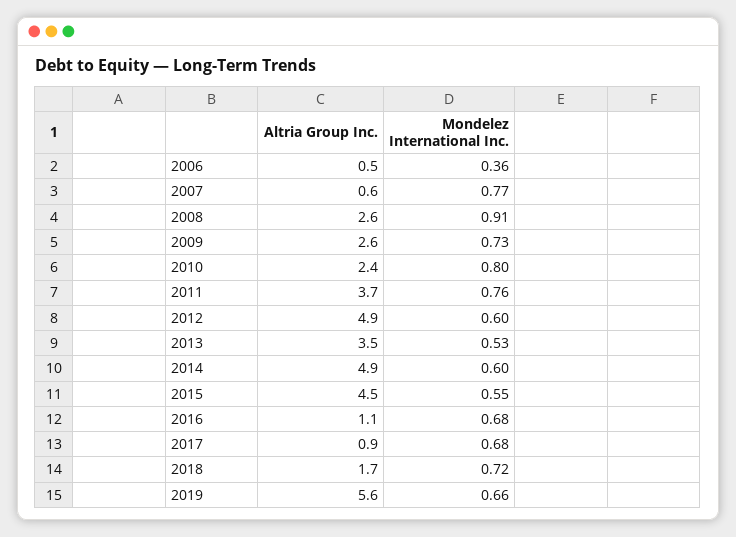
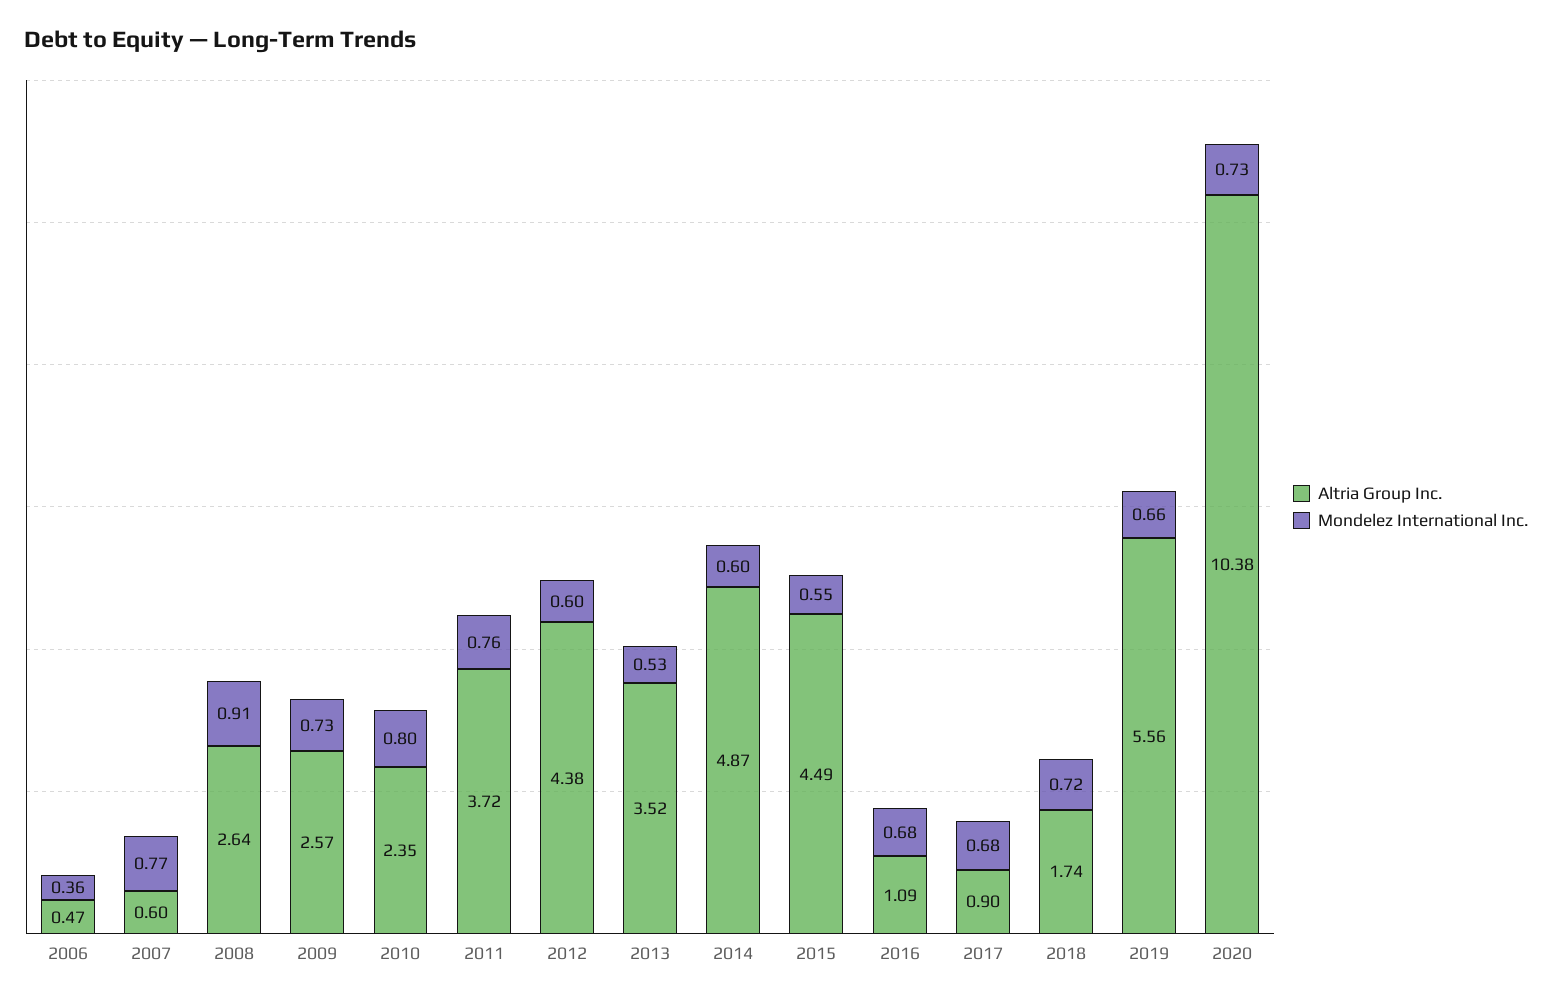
Altria Group Inc., 2012: 4.9 -> 4.38
Altria Group Inc., 2020: none -> 10.38
Mondelez International Inc., 2020: none -> 0.73

